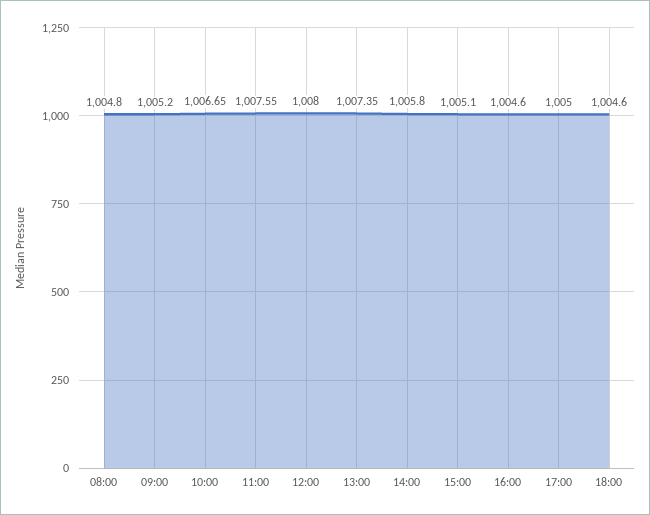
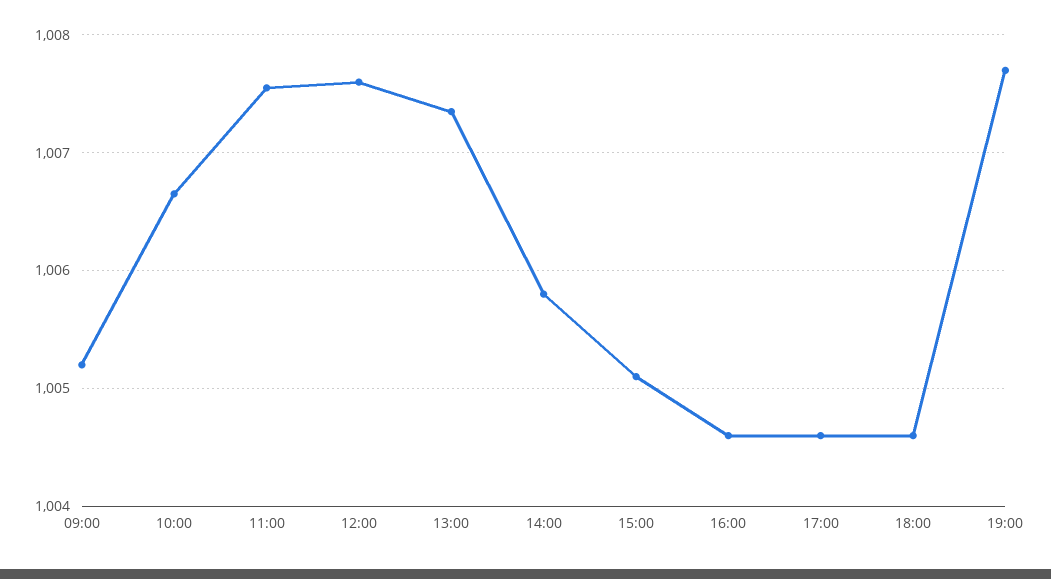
08:00: 1004.8 -> none
12:00: 1008 -> 1007.6
17:00: 1005 -> 1004.6
19:00: none -> 1007.7

